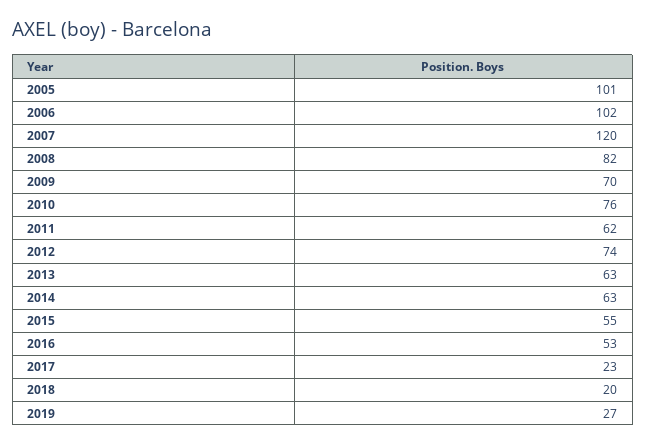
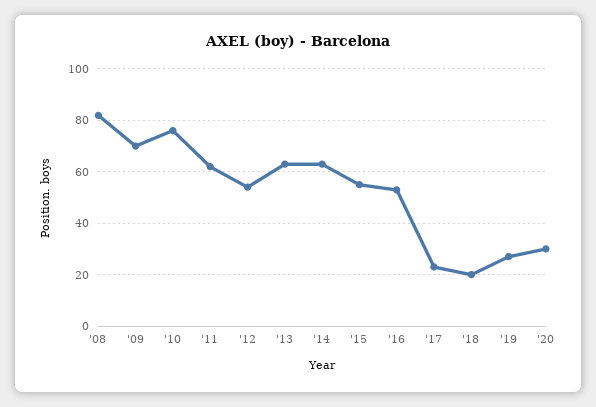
2005: 101 -> none
2006: 102 -> none
2007: 120 -> none
2012: 74 -> 55
'20: none -> 30

